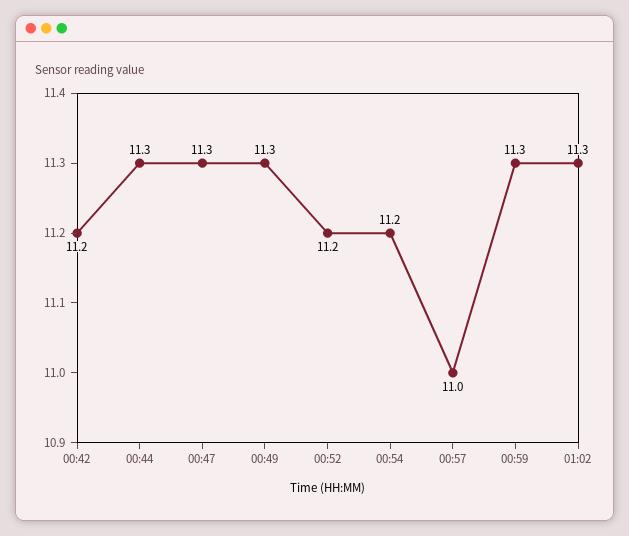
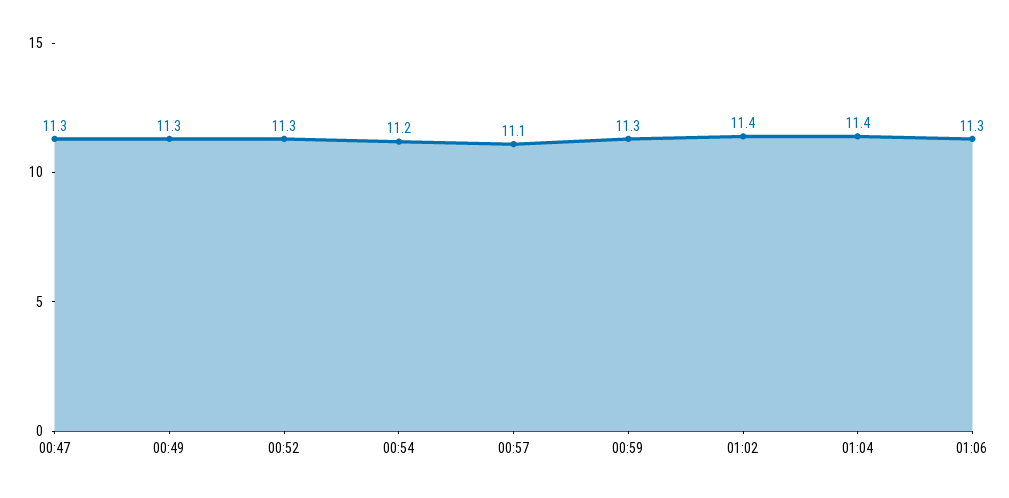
00:42: 11.2 -> none
00:44: 11.3 -> none
00:52: 11.2 -> 11.3
00:57: 11 -> 11.1
01:02: 11.3 -> 11.4
01:04: none -> 11.4
01:06: none -> 11.3

